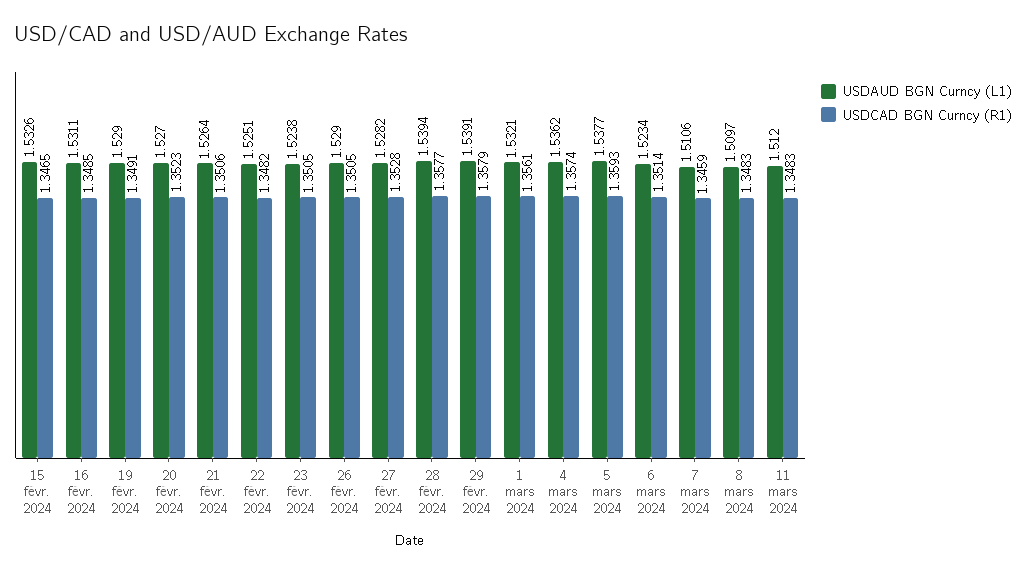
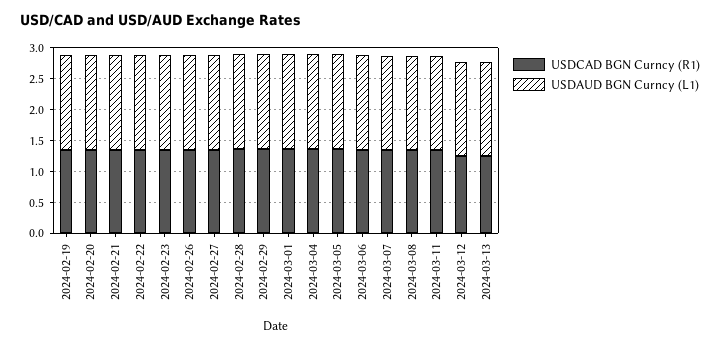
USDAUD BGN Curncy (L1), 15 févr. 2024: 1.5326 -> none
USDCAD BGN Curncy (R1), 15 févr. 2024: 1.3465 -> none
USDAUD BGN Curncy (L1), 16 févr. 2024: 1.5311 -> none
USDCAD BGN Curncy (R1), 16 févr. 2024: 1.3485 -> none
USDCAD BGN Curncy (R1), 2024-03-12: none -> 1.25
USDAUD BGN Curncy (L1), 2024-03-12: none -> 1.5
USDCAD BGN Curncy (R1), 2024-03-13: none -> 1.25
USDAUD BGN Curncy (L1), 2024-03-13: none -> 1.5

